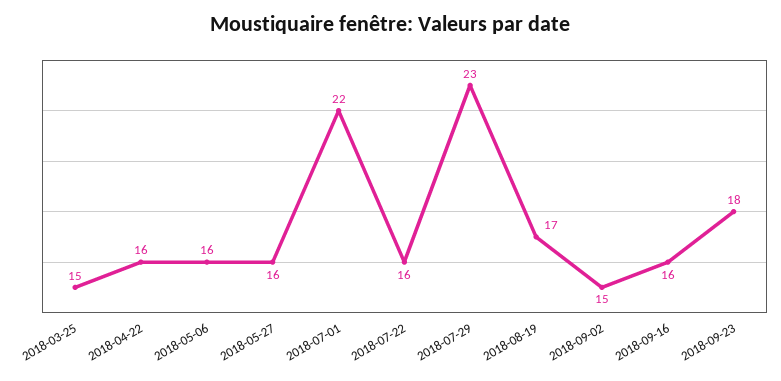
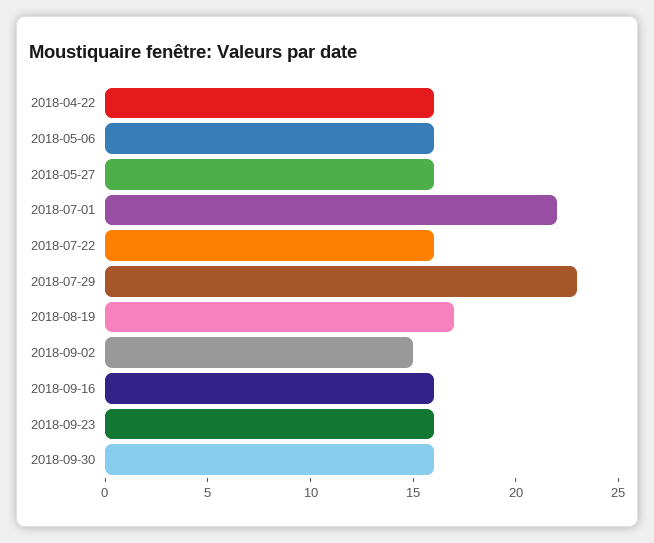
2018-03-25: 15 -> none
2018-09-23: 18 -> 16
2018-09-30: none -> 16

